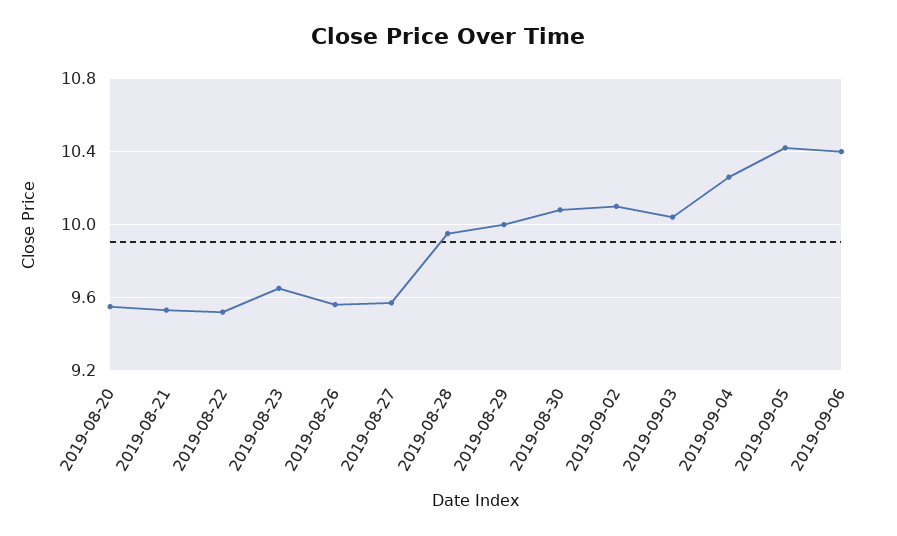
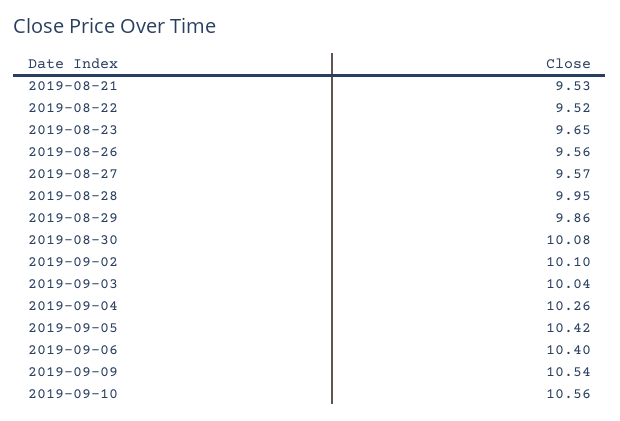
2019-08-20: 9.55 -> none
2019-08-29: 10 -> 9.86
2019-09-09: none -> 10.54
2019-09-10: none -> 10.56

